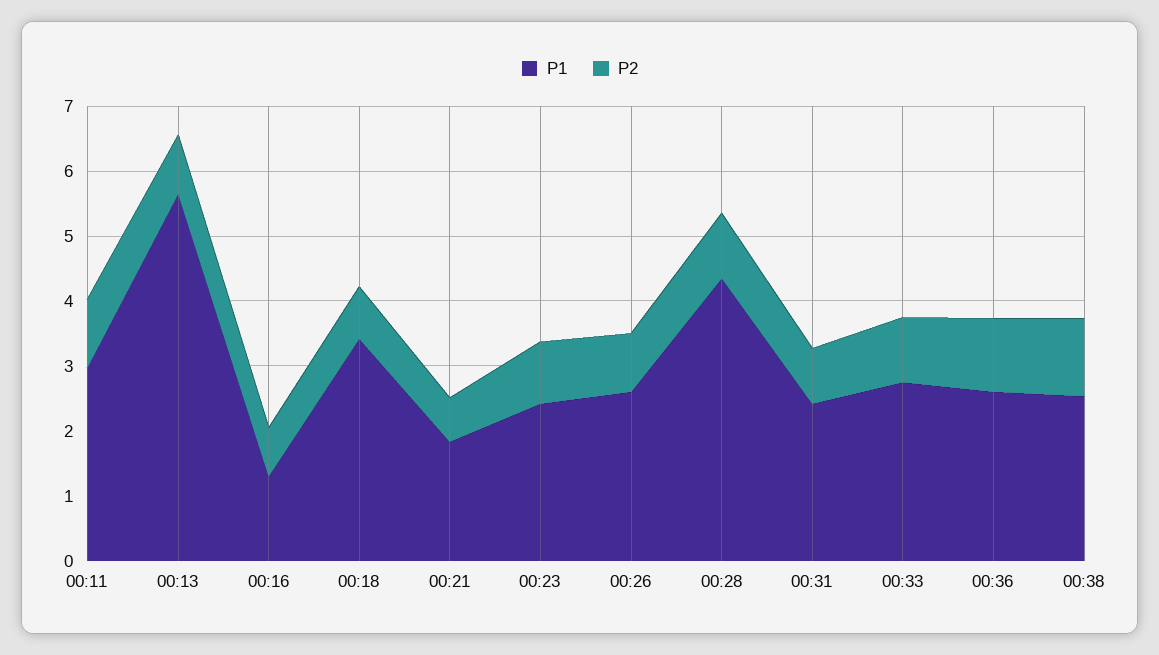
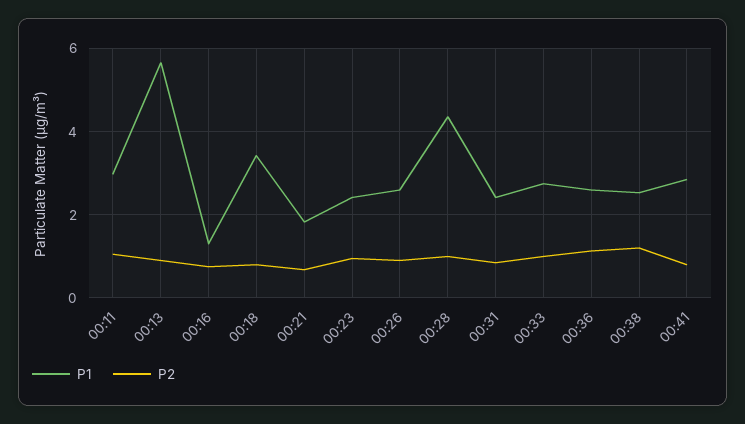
P1, 00:41: none -> 2.8
P2, 00:41: none -> 0.8

